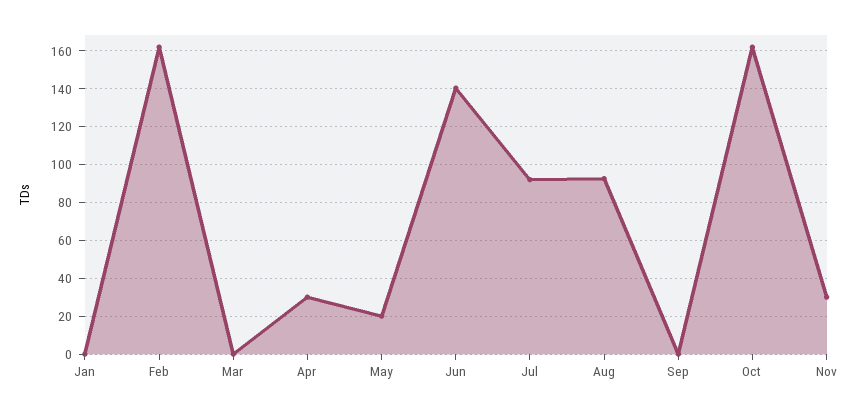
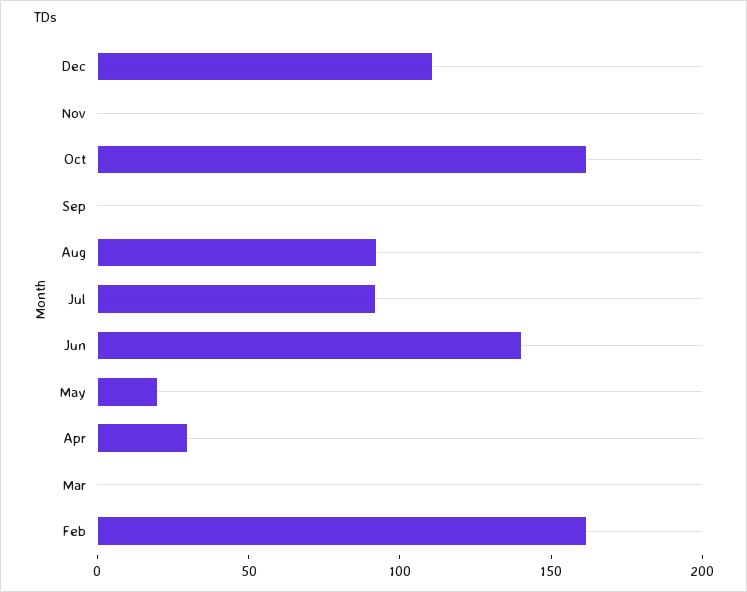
Jan: 0 -> none
Nov: 30 -> 0
Dec: none -> 110

